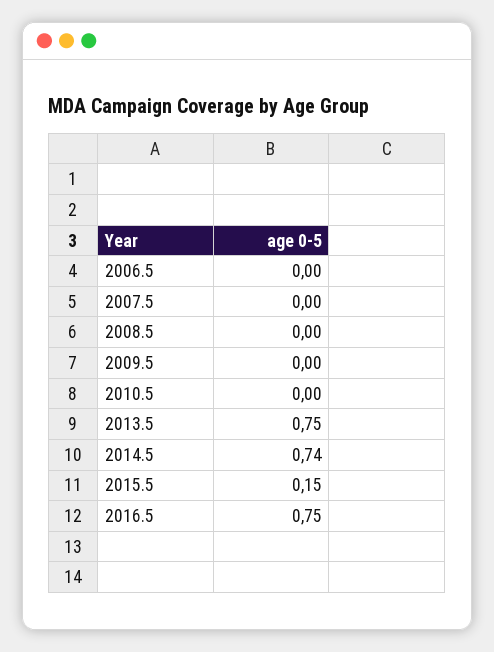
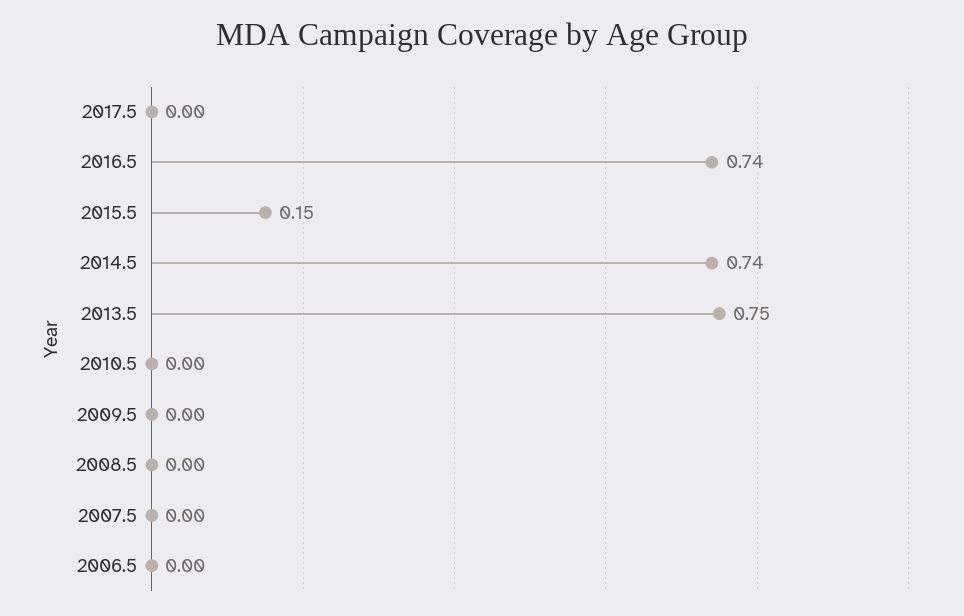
2016.5: 0.75 -> 0.74
2017.5: none -> 0

